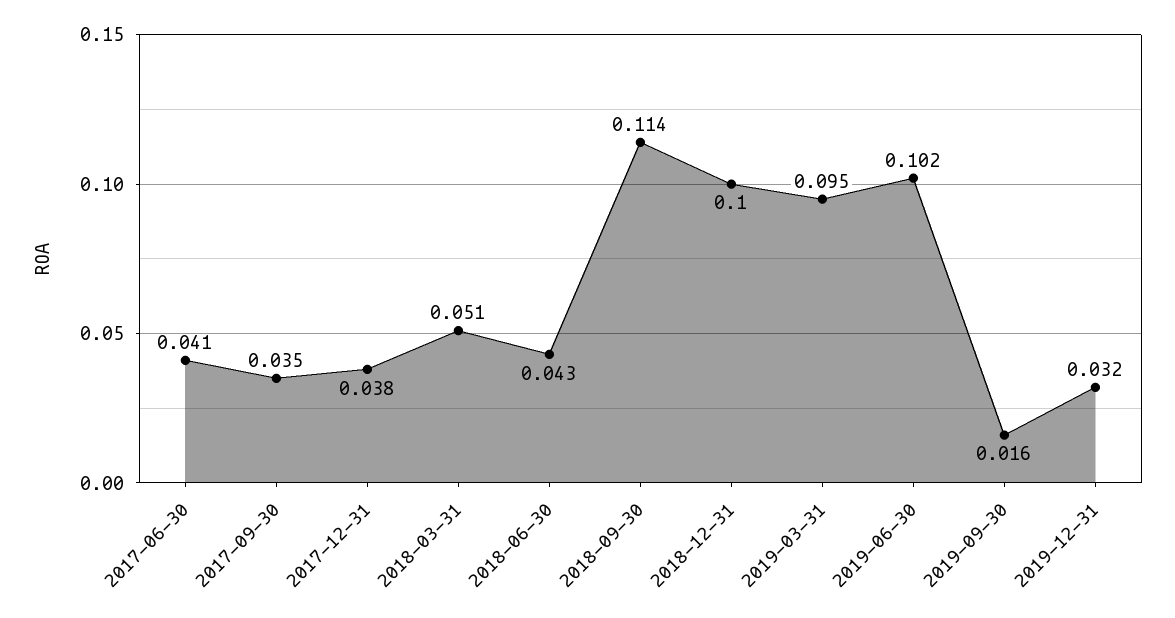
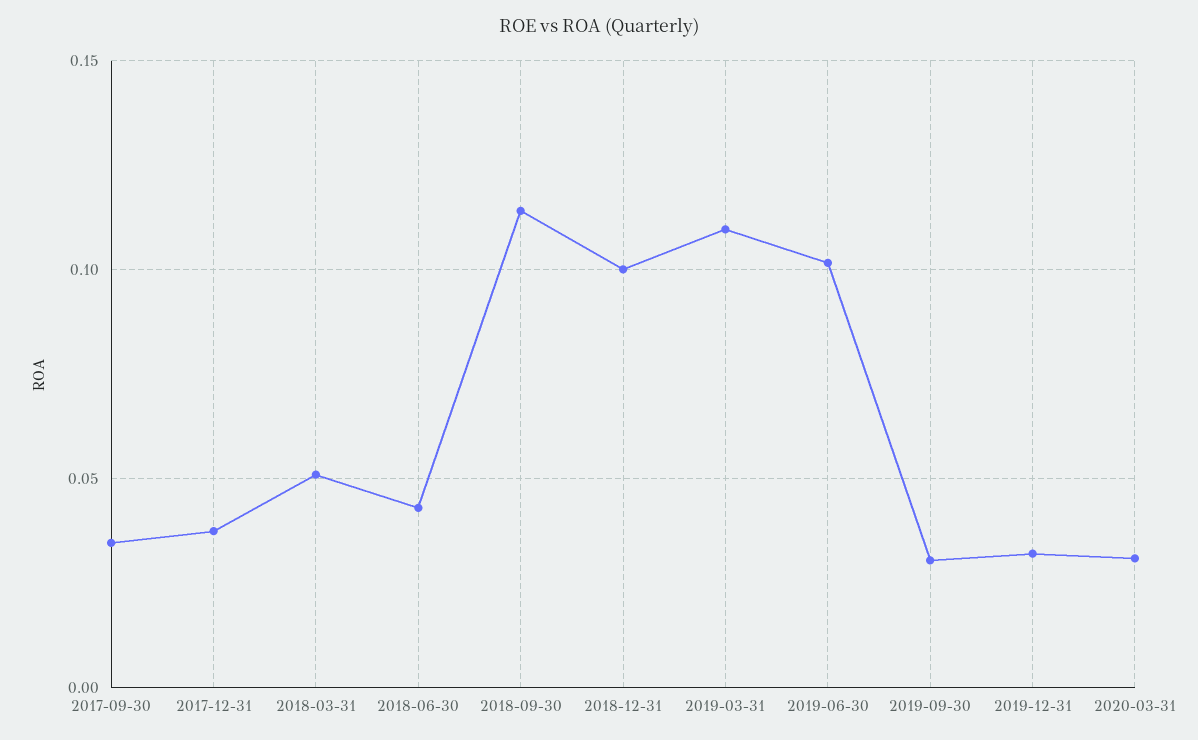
2017-06-30: 0.041 -> none
2019-03-31: 0.095 -> 0.11
2019-09-30: 0.016 -> 0.03
2020-03-31: none -> 0.03

